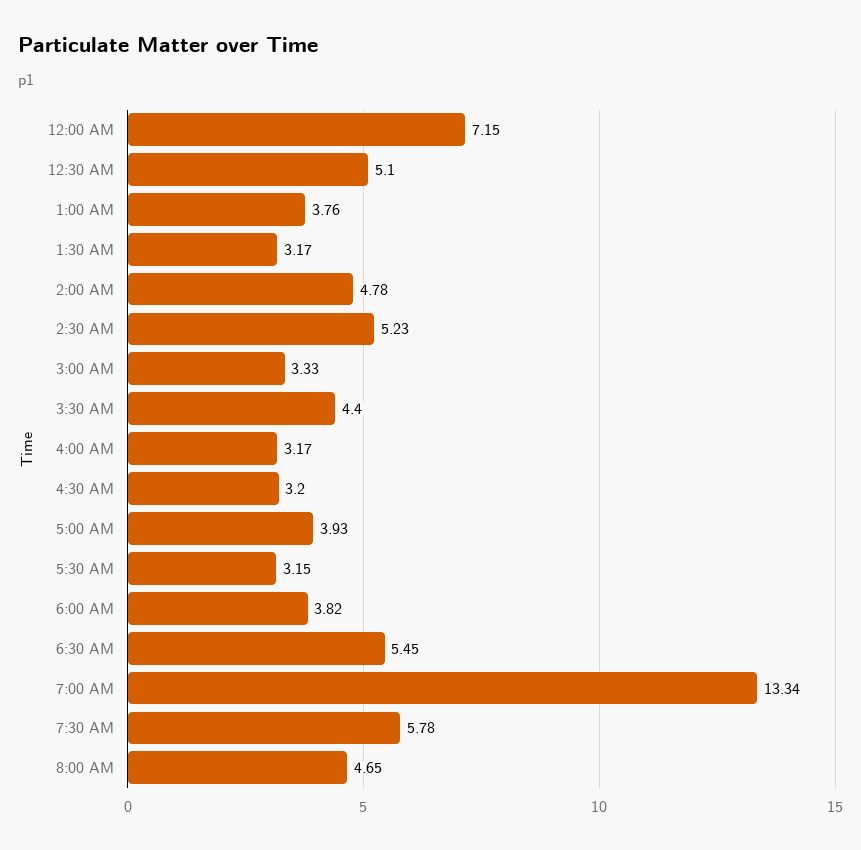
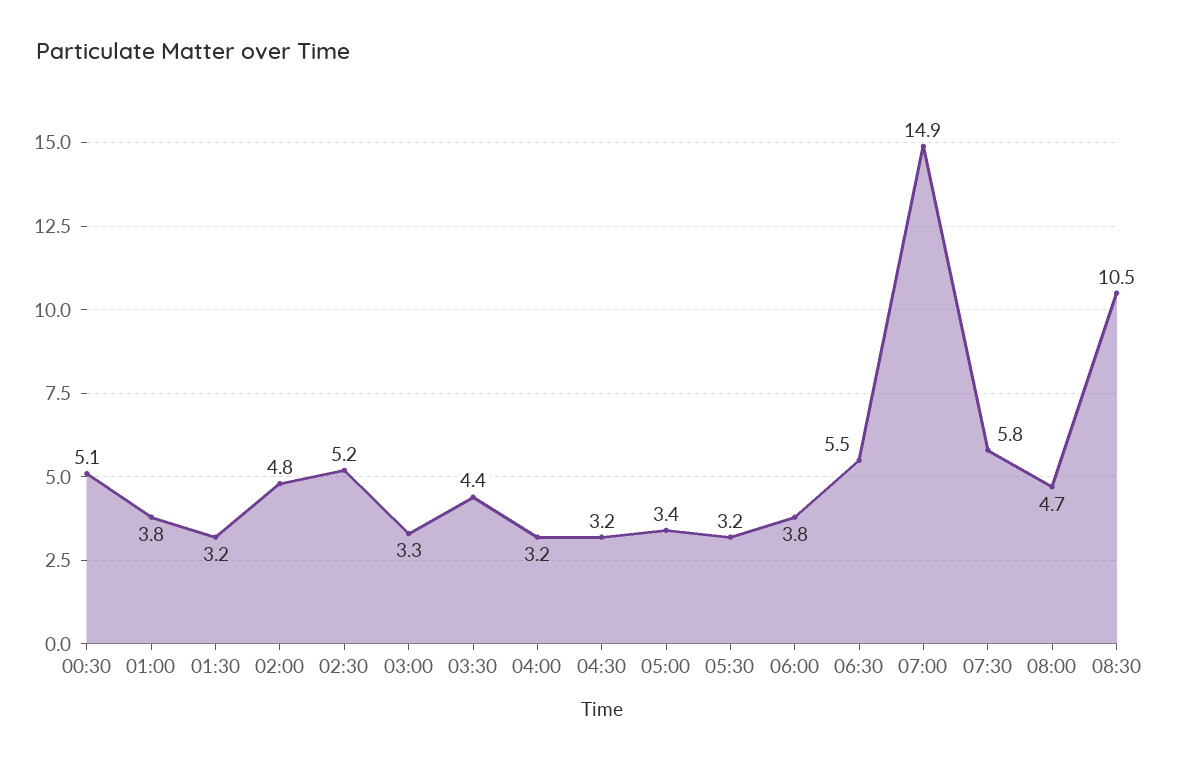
12:00 AM: 7.15 -> none
5:00 AM: 3.93 -> 3.4
7:00 AM: 13.34 -> 14.9
08:30: none -> 10.5

